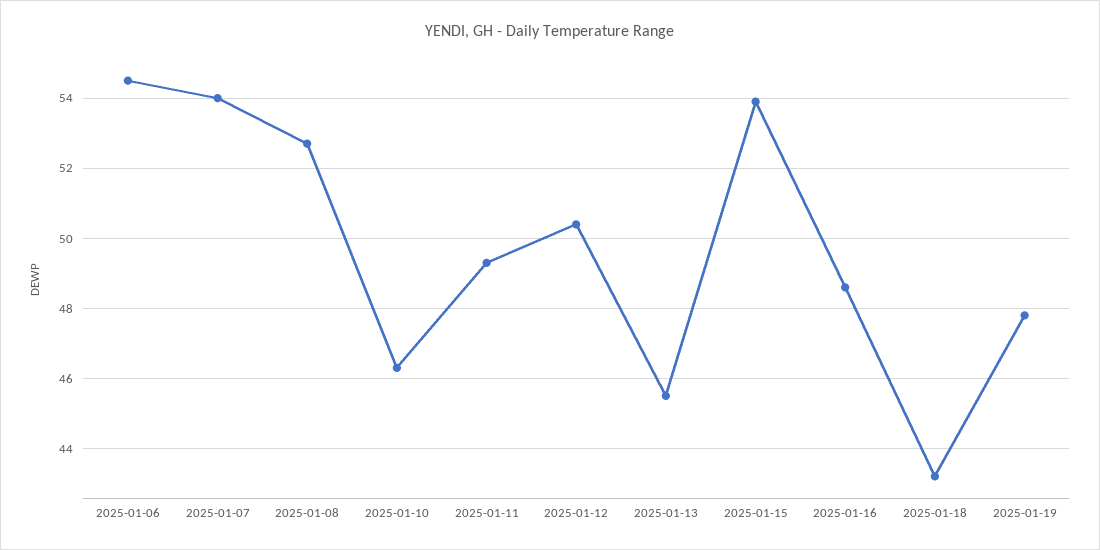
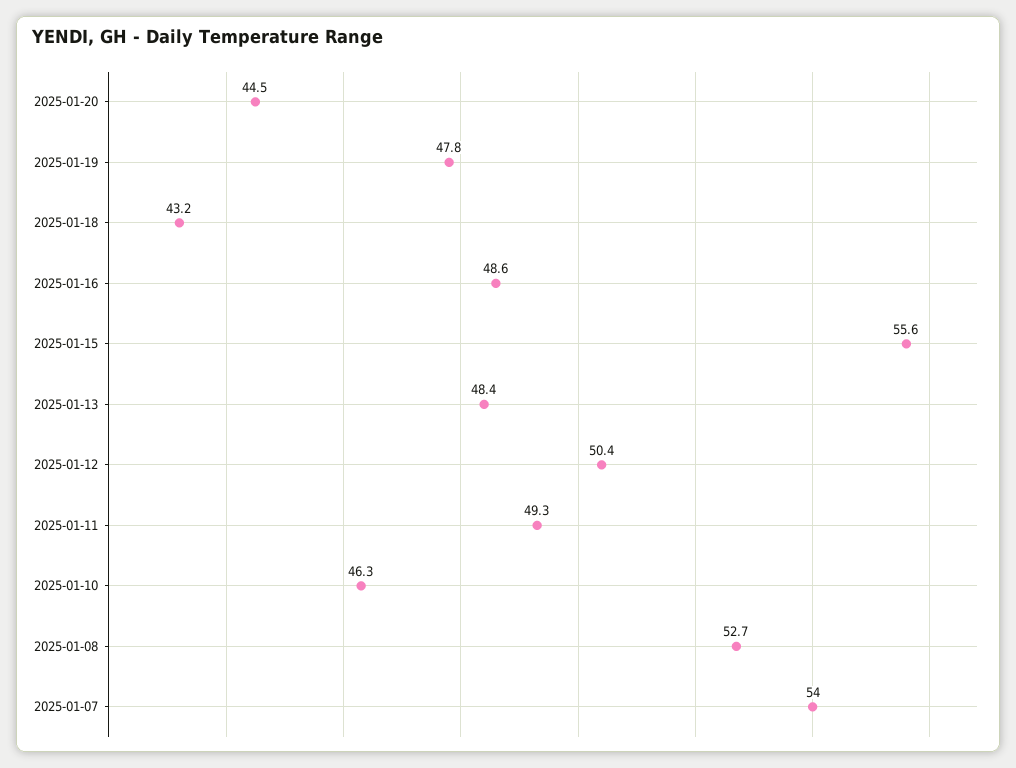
2025-01-06: 54.5 -> none
2025-01-13: 45.5 -> 48.4
2025-01-15: 54 -> 55.6
2025-01-20: none -> 44.5

